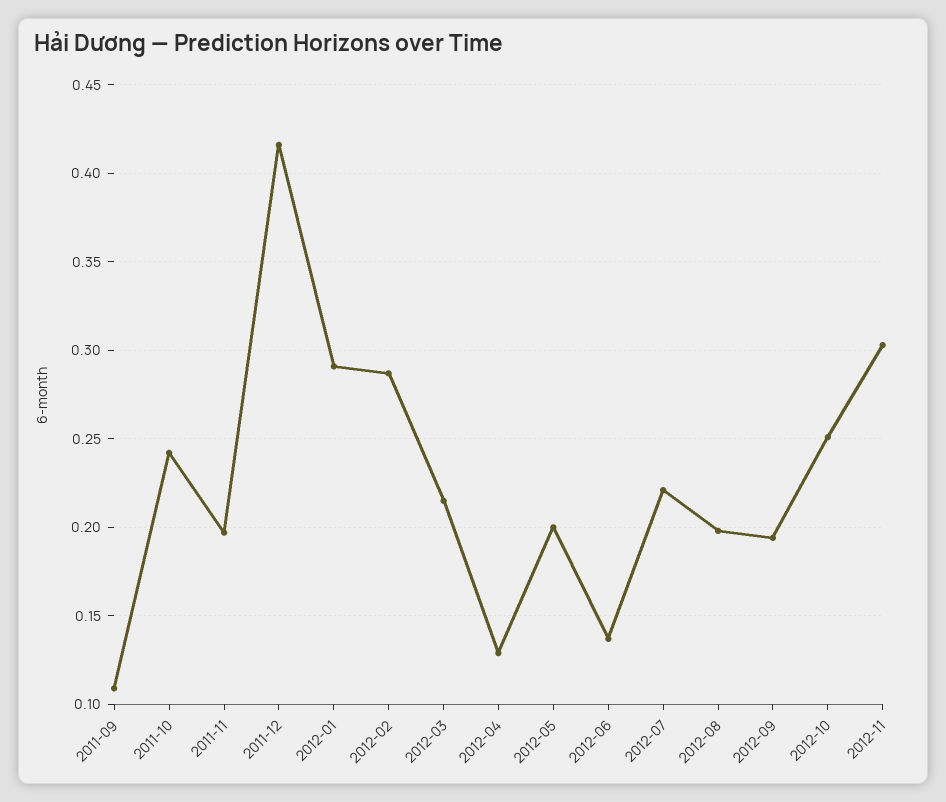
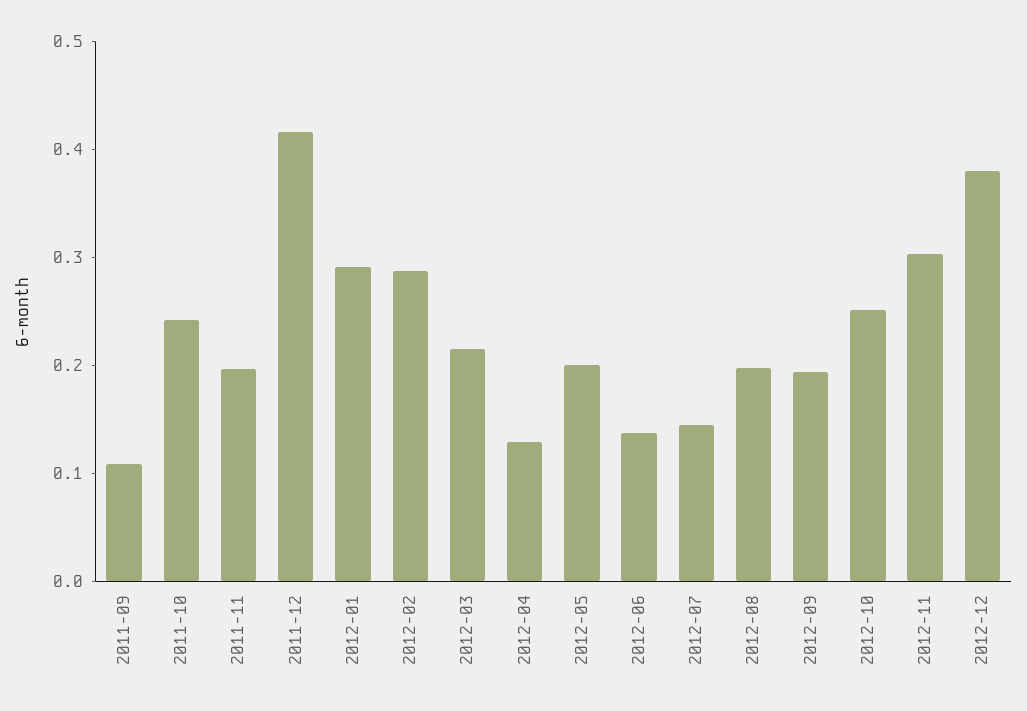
2012-07: 0.22 -> 0.14
2012-12: none -> 0.38

